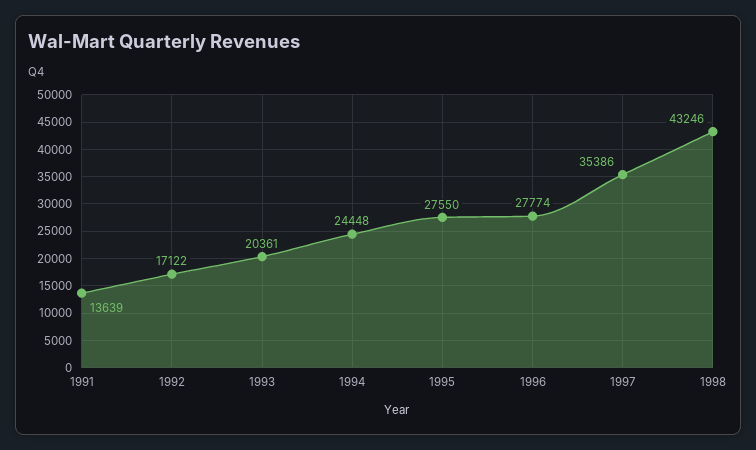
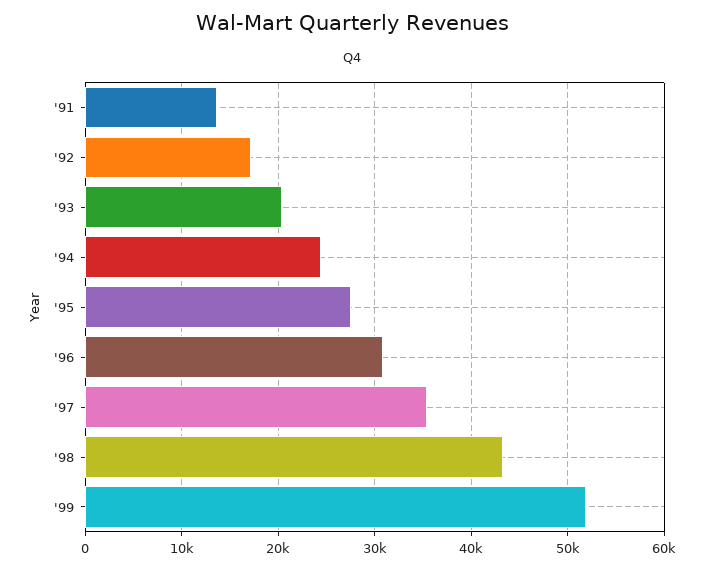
1996: 27774 -> 31000
'99: none -> 52000

